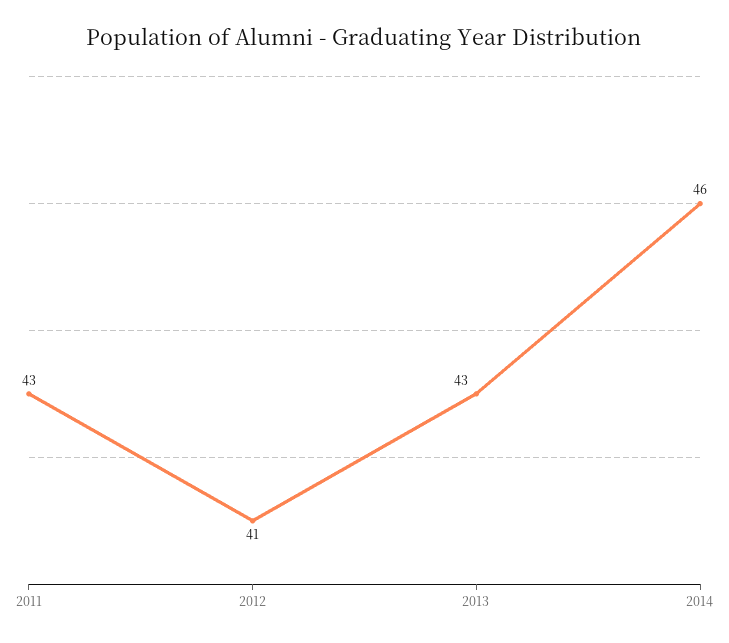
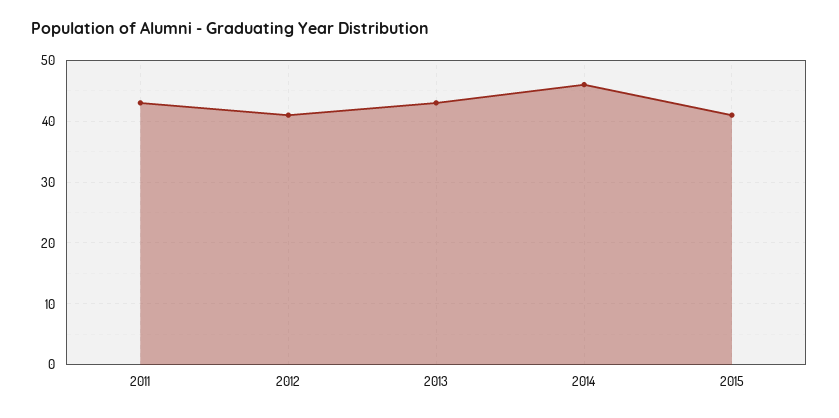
2015: none -> 41

